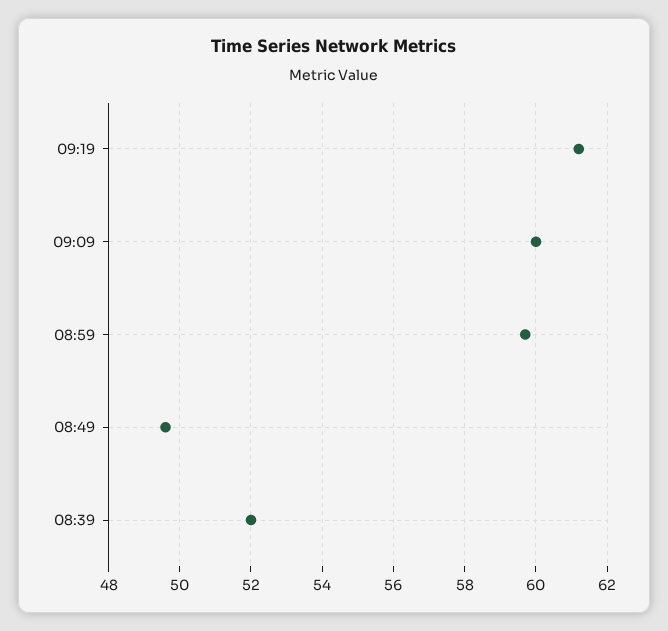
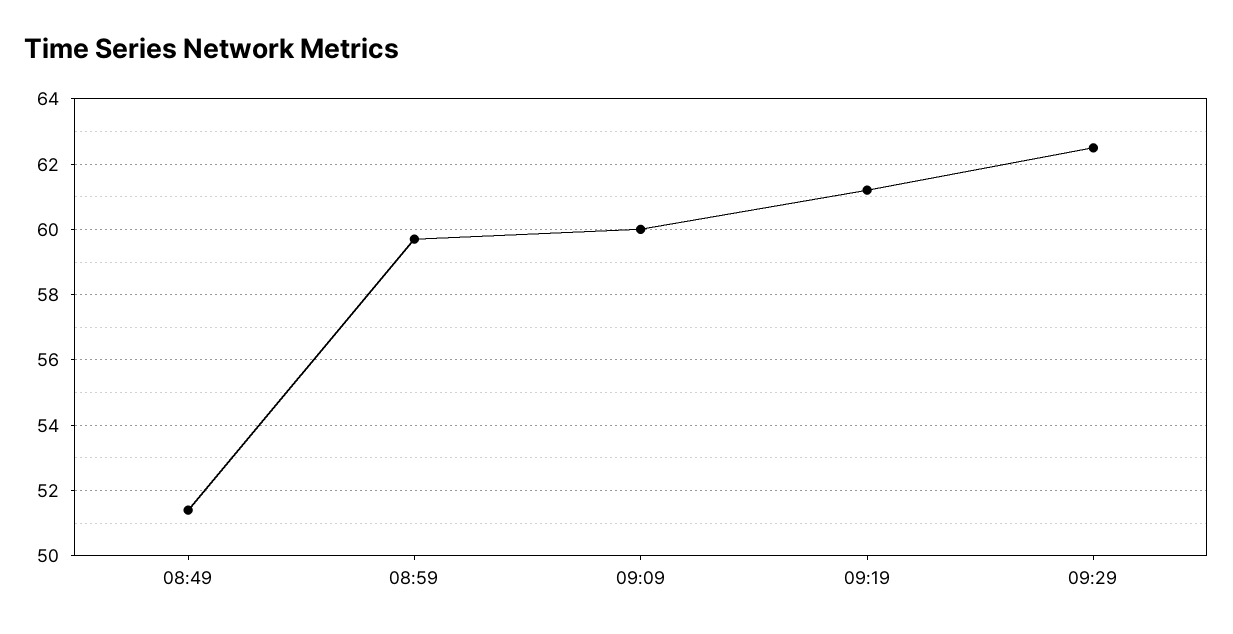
08:49: 49.5 -> 51.5
08:39: 52 -> none
09:29: none -> 62.5

